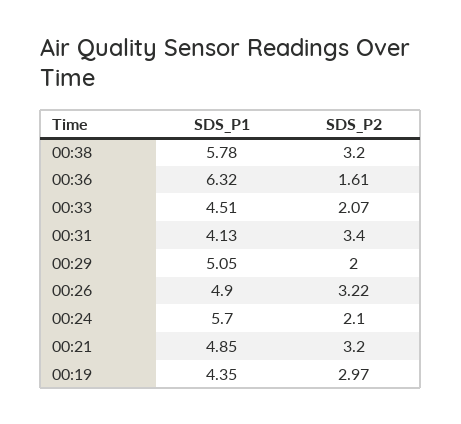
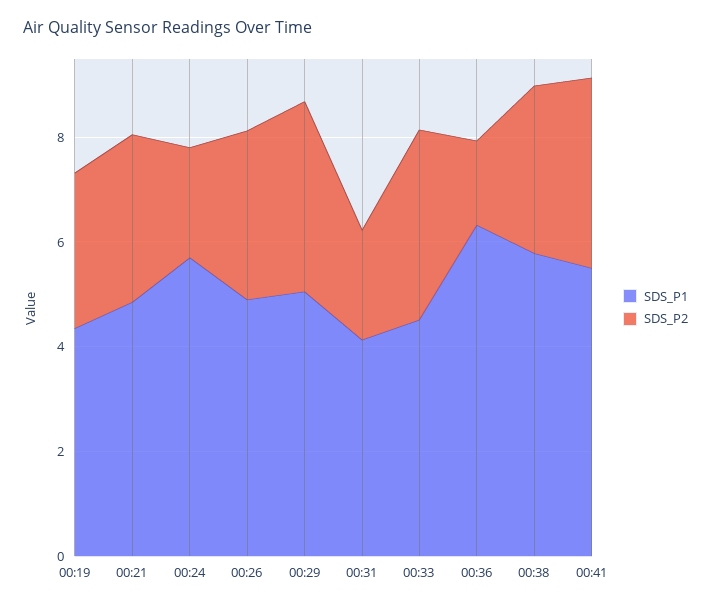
SDS_P2, 00:33: 2.07 -> 3.5
SDS_P2, 00:31: 3.4 -> 2
SDS_P2, 00:29: 2 -> 3.5
SDS_P1, 00:41: none -> 5.5
SDS_P2, 00:41: none -> 3.5

